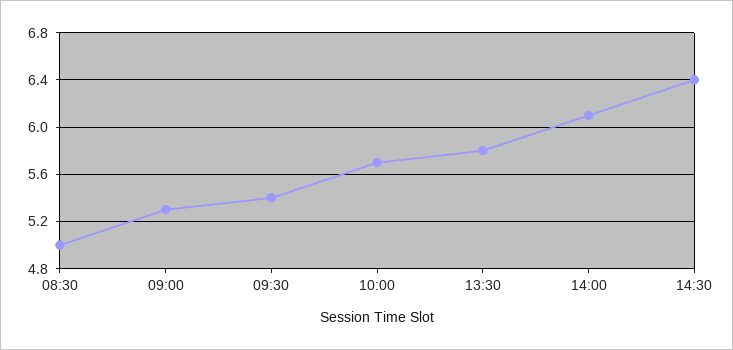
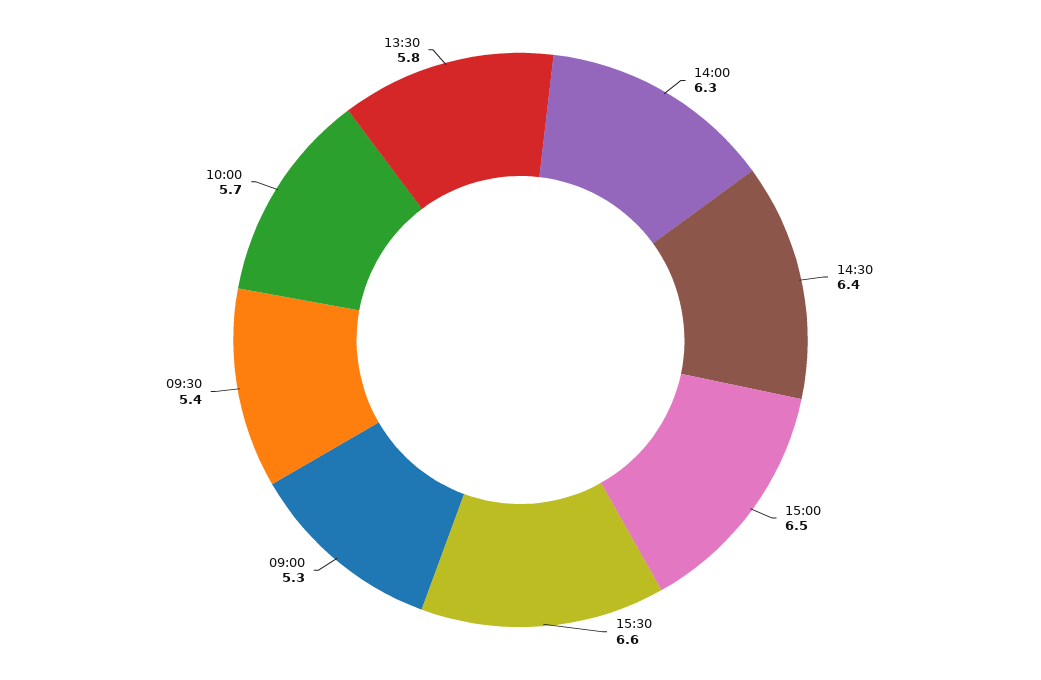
08:30: 5 -> none
14:00: 6.1 -> 6.3
15:00: none -> 6.5
15:30: none -> 6.6

